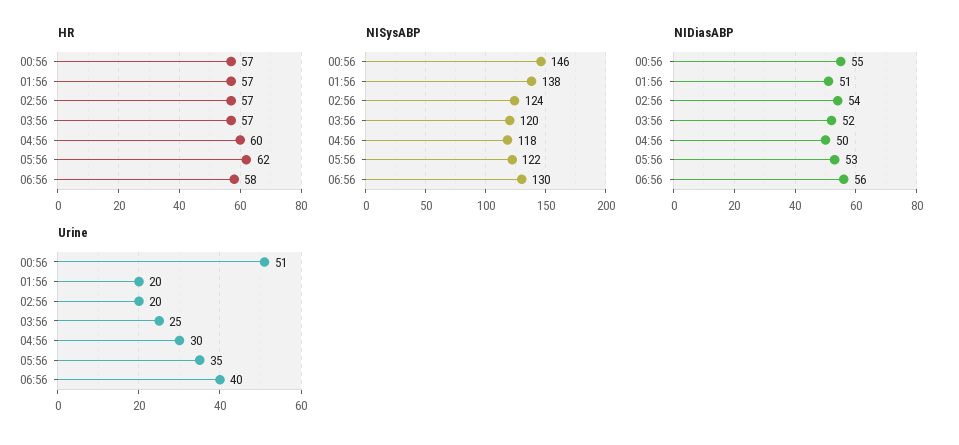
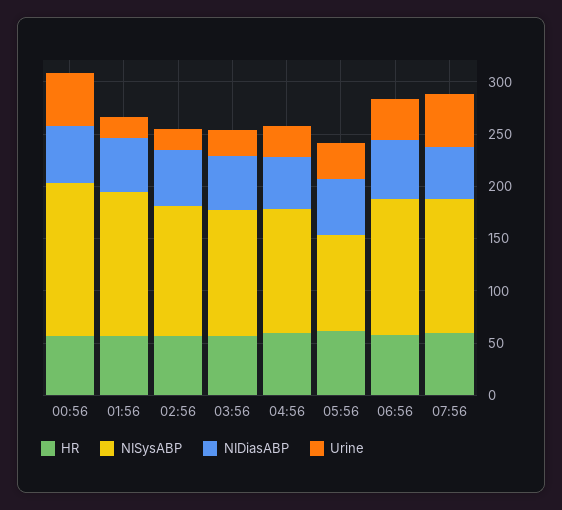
NISysABP, 05:56: 122 -> 90
HR, 07:56: none -> 60
NISysABP, 07:56: none -> 130
NIDiasABP, 07:56: none -> 50
Urine, 07:56: none -> 50

